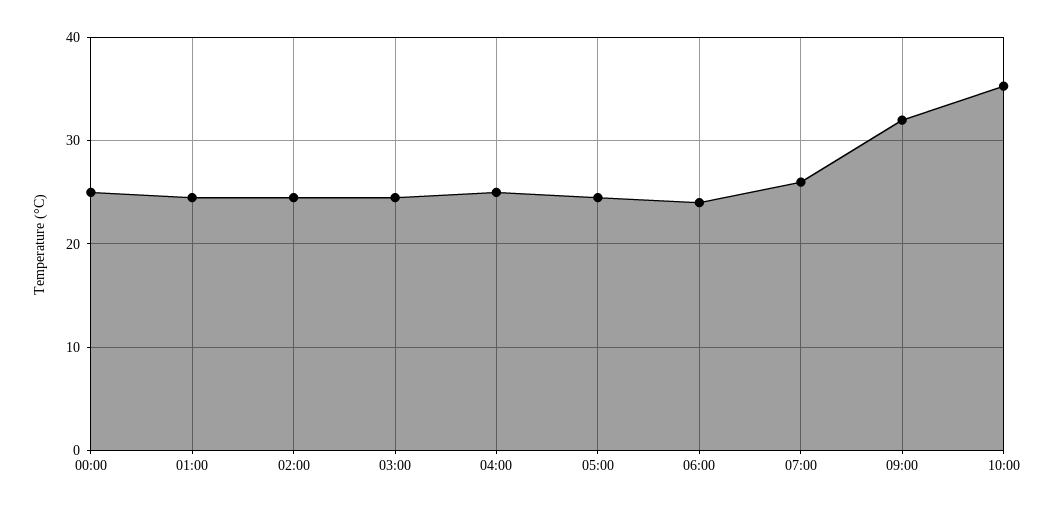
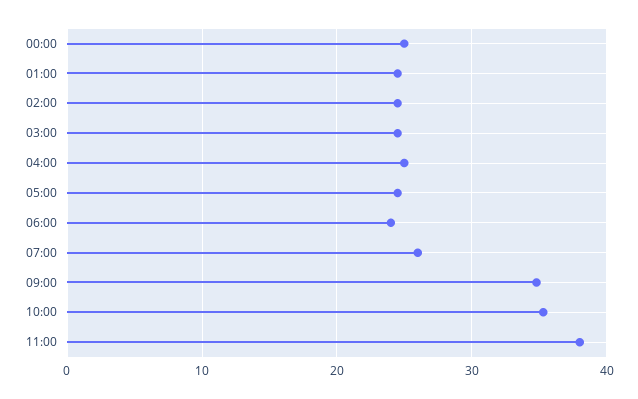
09:00: 32 -> 35
11:00: none -> 38

